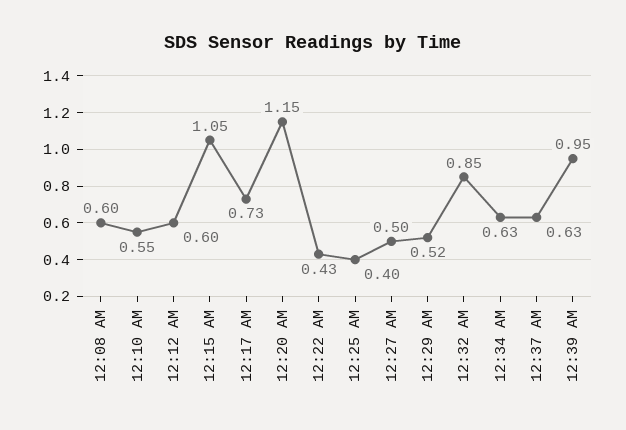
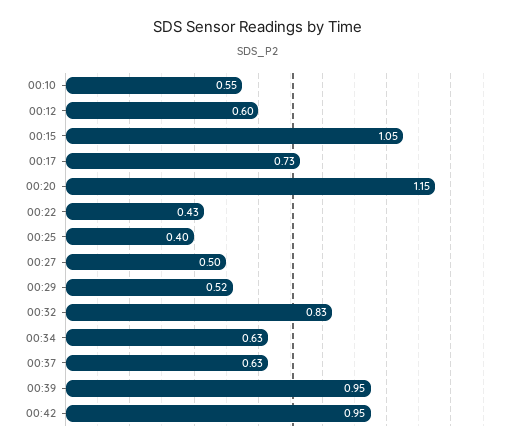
12:08 AM: 0.6 -> none
12:32 AM: 0.85 -> 0.83
00:42: none -> 0.95

